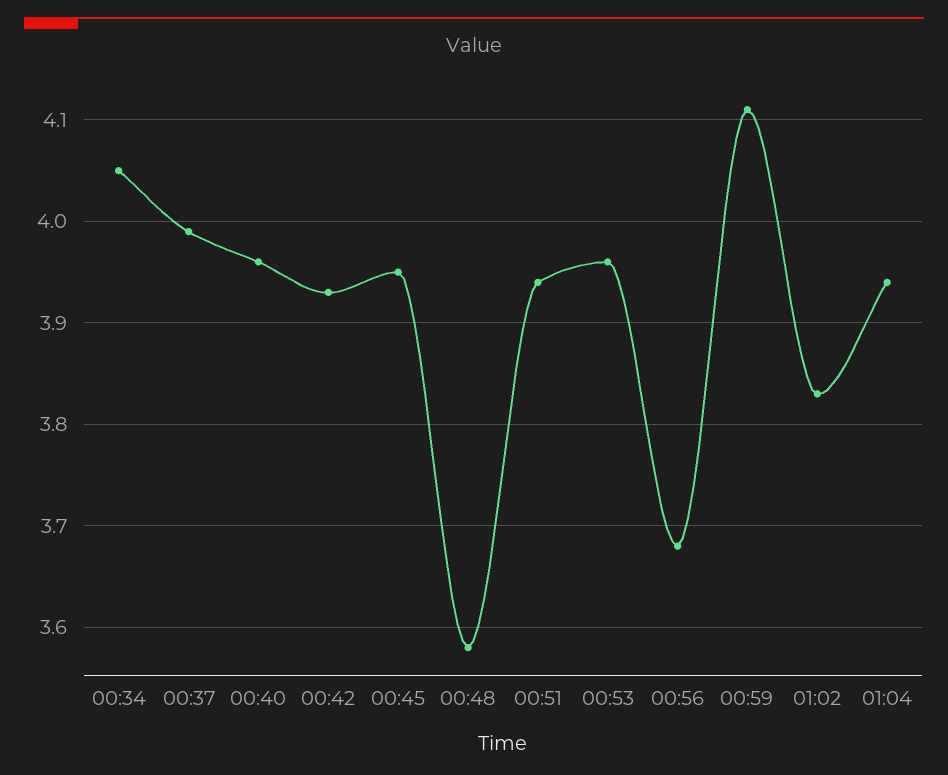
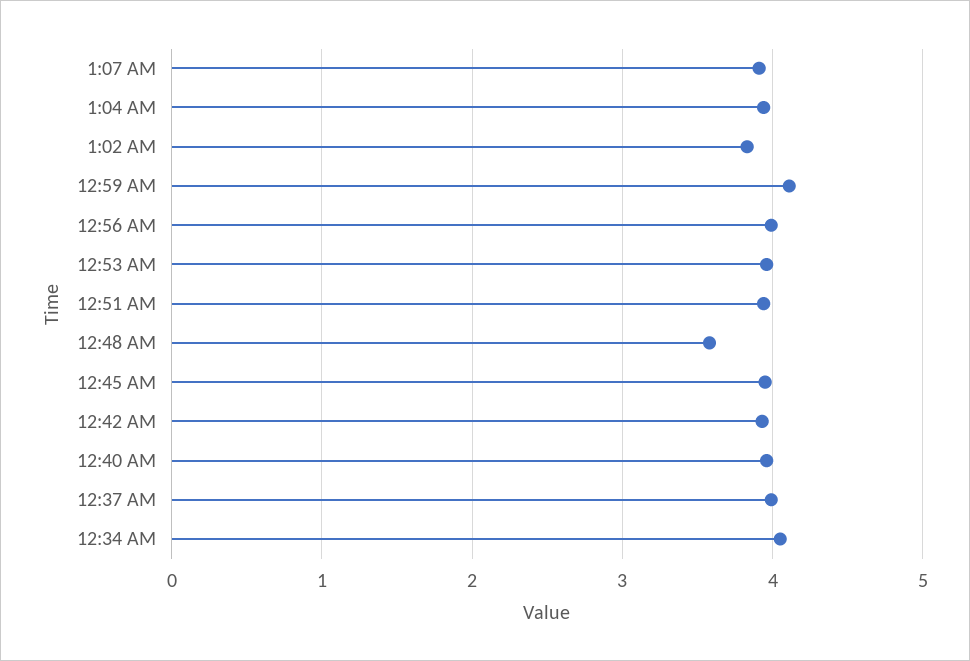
00:56: 3.68 -> 4
1:07 AM: none -> 3.9

